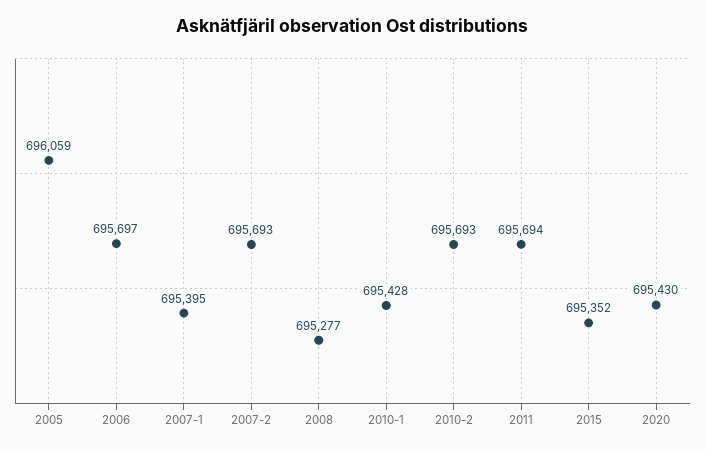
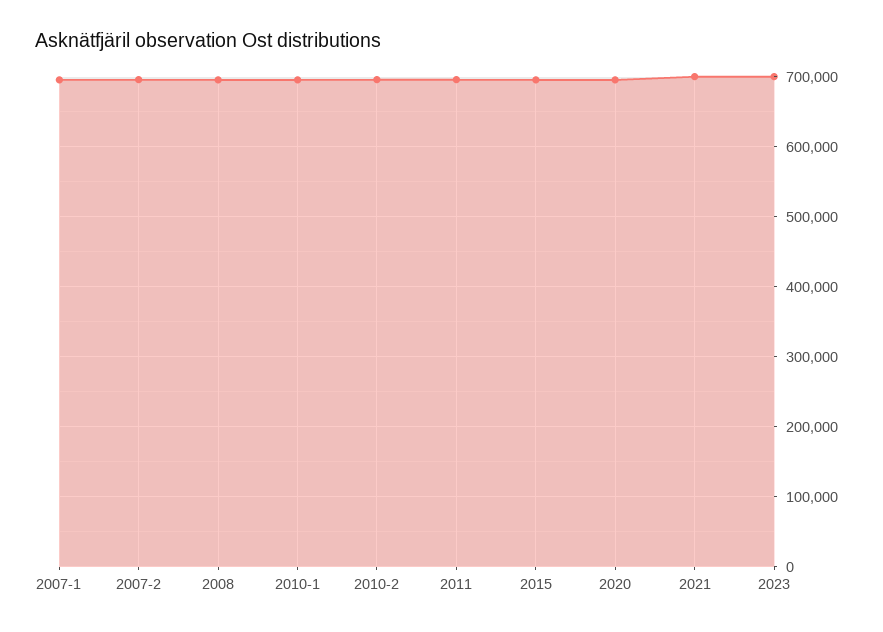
2005: 696059 -> none
2006: 695697 -> none
2021: none -> 700000
2023: none -> 700000

